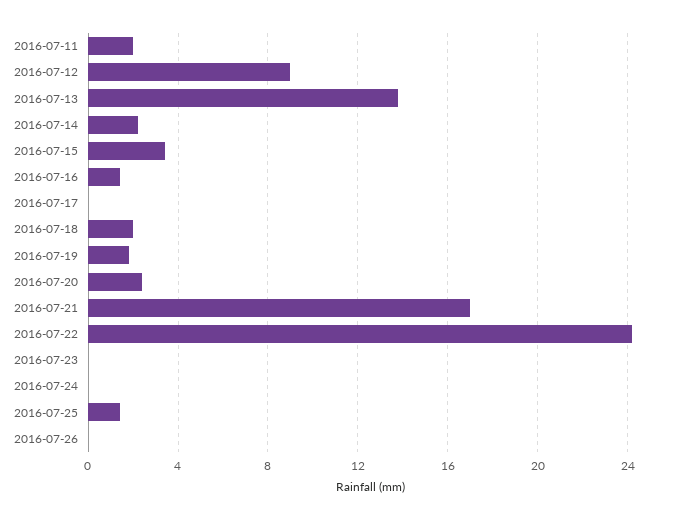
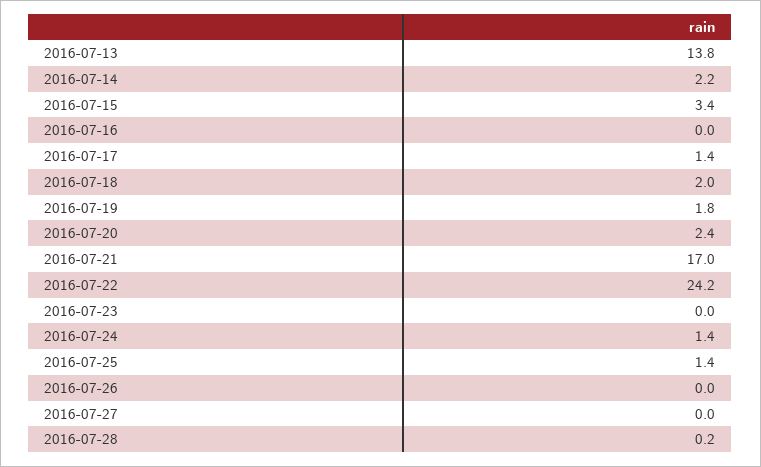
2016-07-11: 2 -> none
2016-07-12: 9 -> none
2016-07-16: 1.5 -> 0
2016-07-17: 0 -> 1.4
2016-07-24: 0 -> 1.4
2016-07-27: none -> 0
2016-07-28: none -> 0.2

